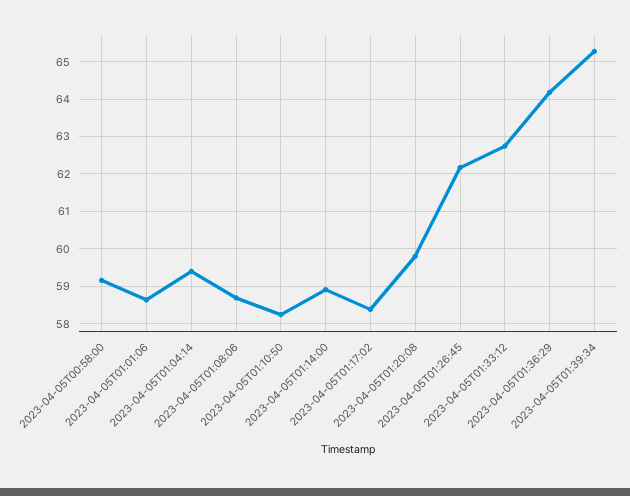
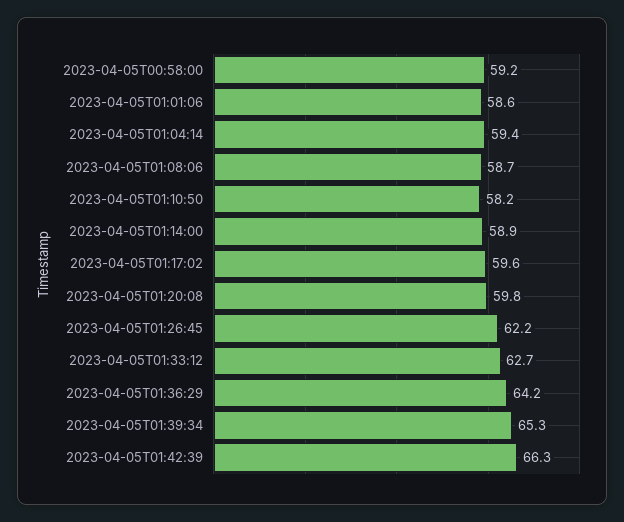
2023-04-05T01:17:02: 58.4 -> 59.6
2023-04-05T01:42:39: none -> 66.3

